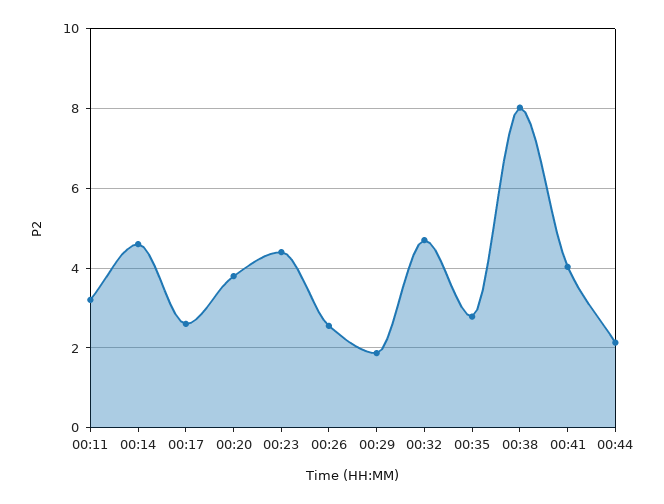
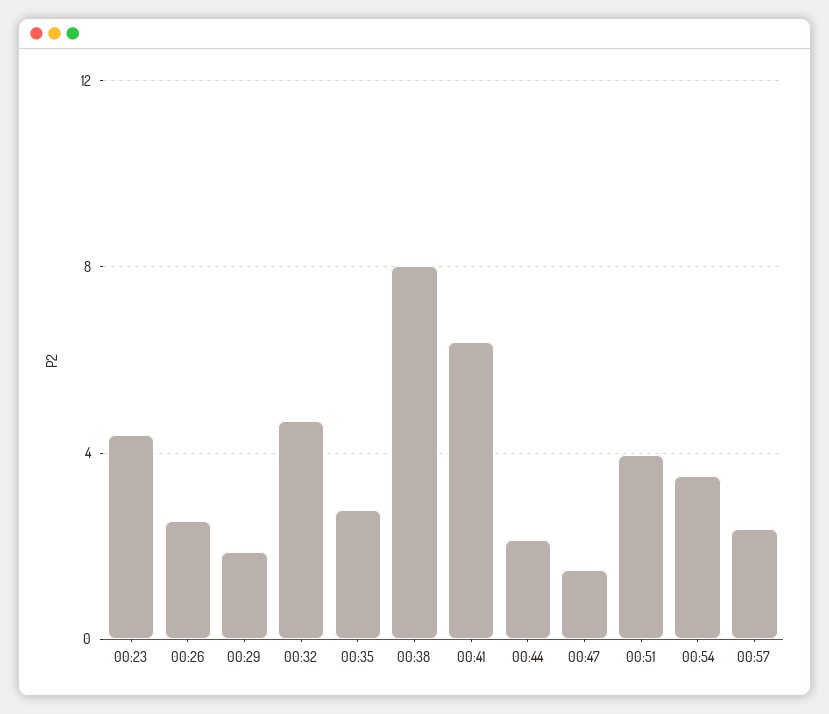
00:11: 3.2 -> none
00:14: 4.6 -> none
00:17: 2.6 -> none
00:20: 3.8 -> none
00:41: 4 -> 6.5
00:47: none -> 1.5
00:51: none -> 4
00:54: none -> 3.5
00:57: none -> 2.5

